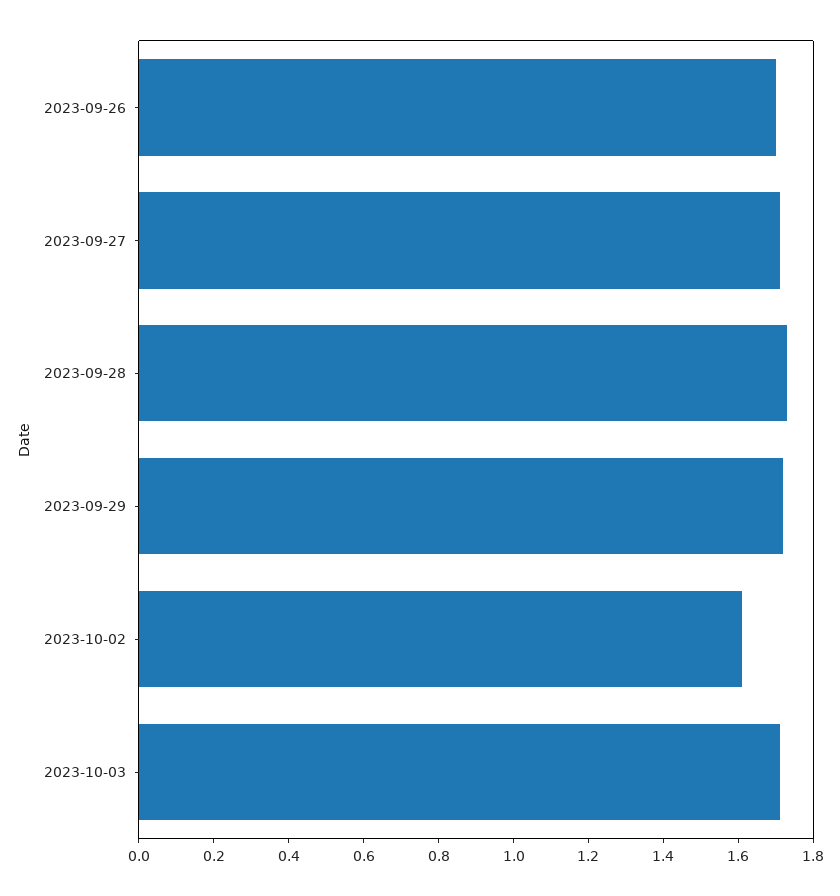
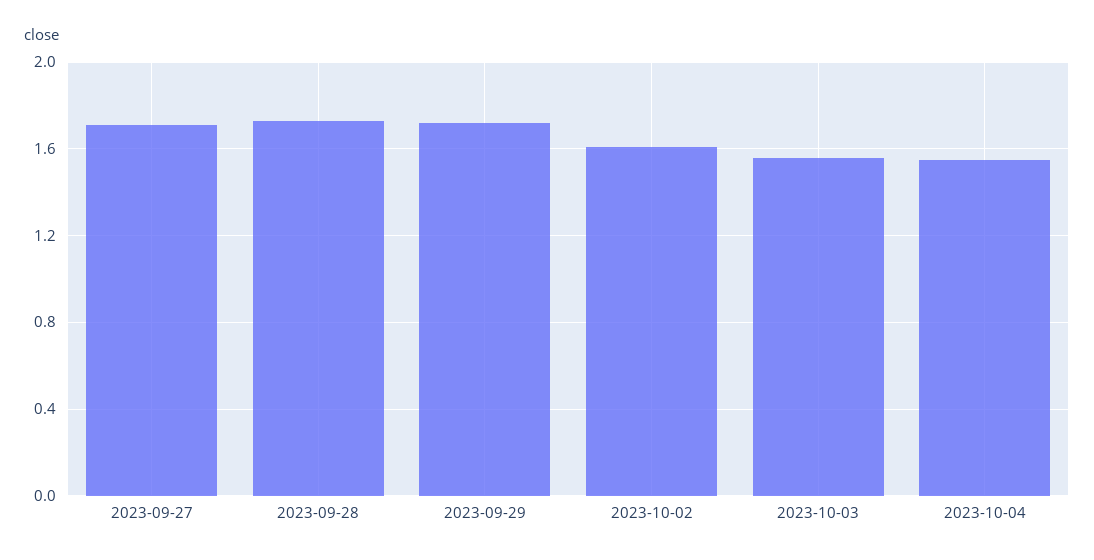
2023-09-26: 1.7 -> none
2023-10-03: 1.7 -> 1.55
2023-10-04: none -> 1.55

